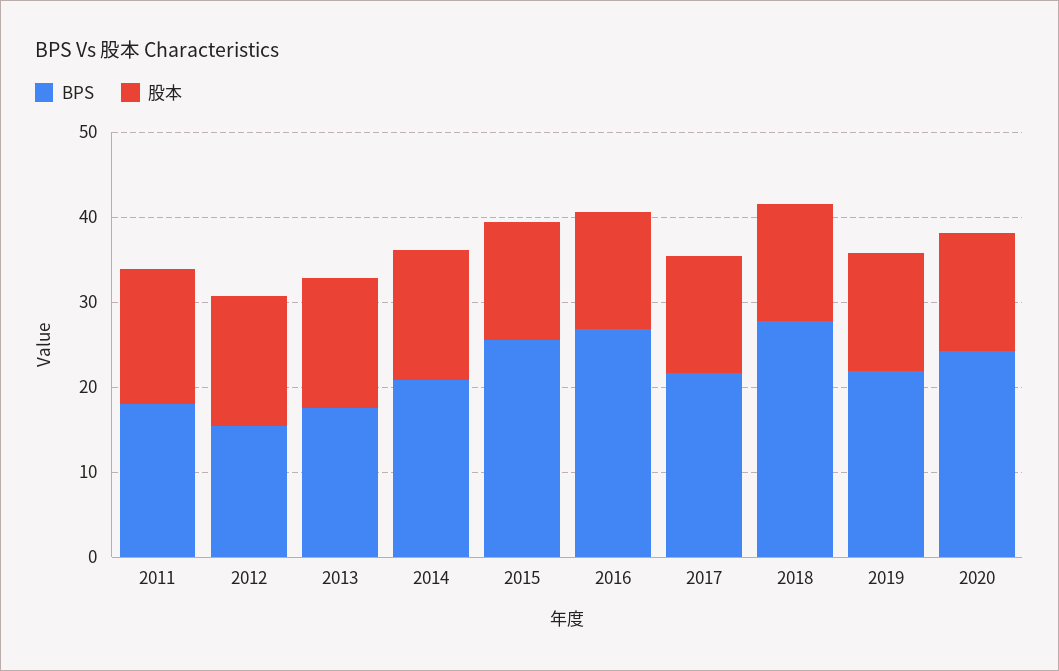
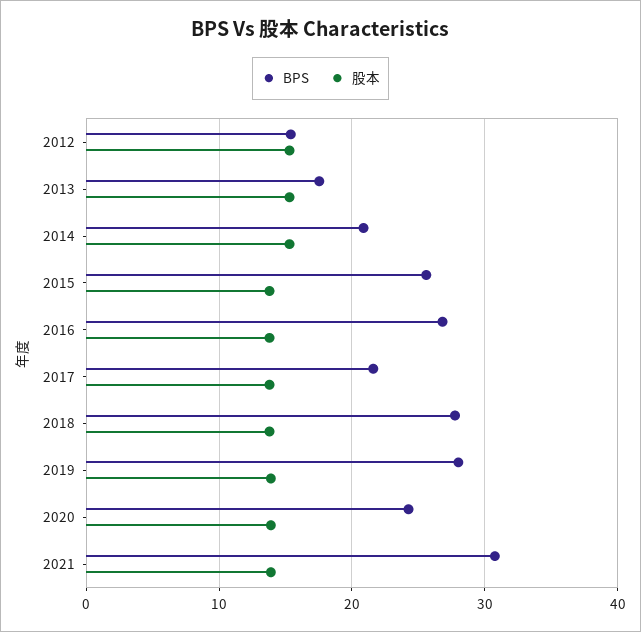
BPS, 2011: 18 -> none
股本, 2011: 16 -> none
BPS, 2019: 22 -> 28
BPS, 2021: none -> 31
股本, 2021: none -> 14

